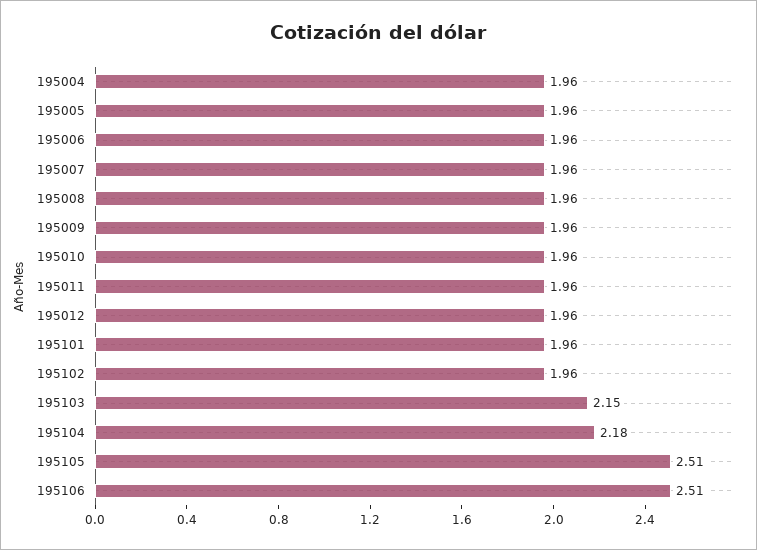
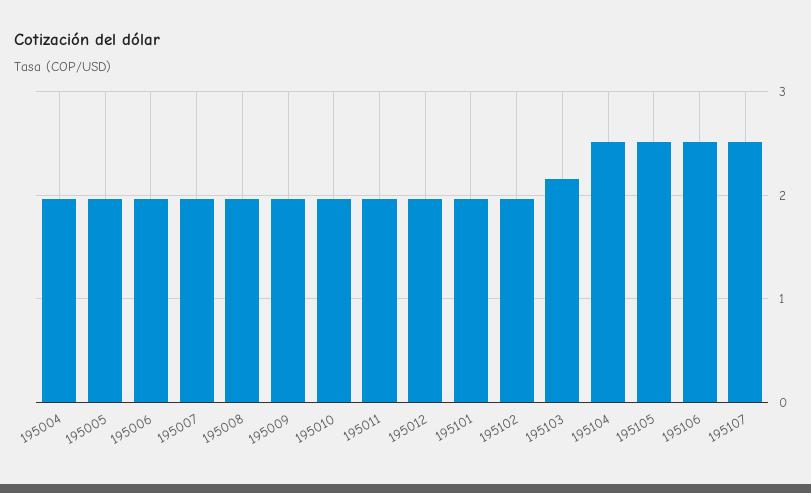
195104: 2.18 -> 2.5
195107: none -> 2.5

